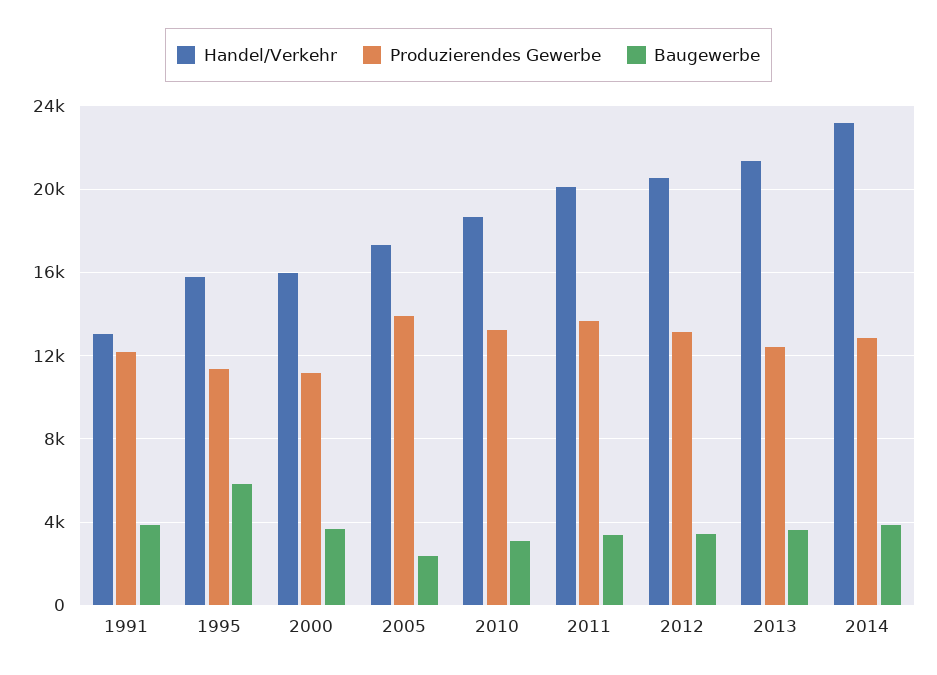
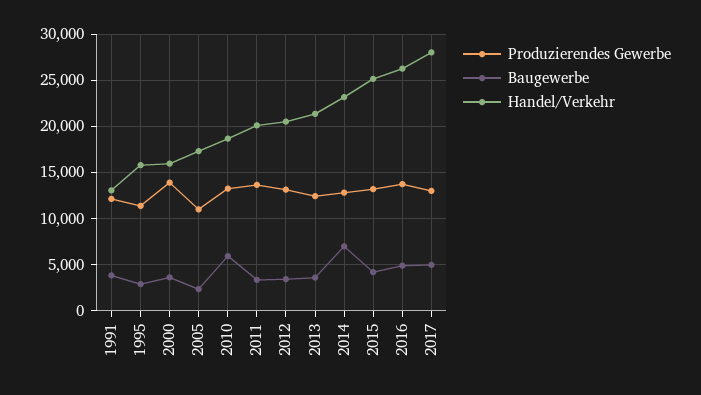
Baugewerbe, 1995: 6000 -> 3000
Produzierendes Gewerbe, 2000: 11000 -> 14000
Produzierendes Gewerbe, 2005: 14000 -> 11000
Baugewerbe, 2010: 3000 -> 6000
Baugewerbe, 2014: 4000 -> 7000
Produzierendes Gewerbe, 2015: none -> 13000
Baugewerbe, 2015: none -> 4000
Handel/Verkehr, 2015: none -> 25000
Produzierendes Gewerbe, 2016: none -> 14000
Baugewerbe, 2016: none -> 5000
Handel/Verkehr, 2016: none -> 26000
Produzierendes Gewerbe, 2017: none -> 13000
Baugewerbe, 2017: none -> 5000
Handel/Verkehr, 2017: none -> 28000

